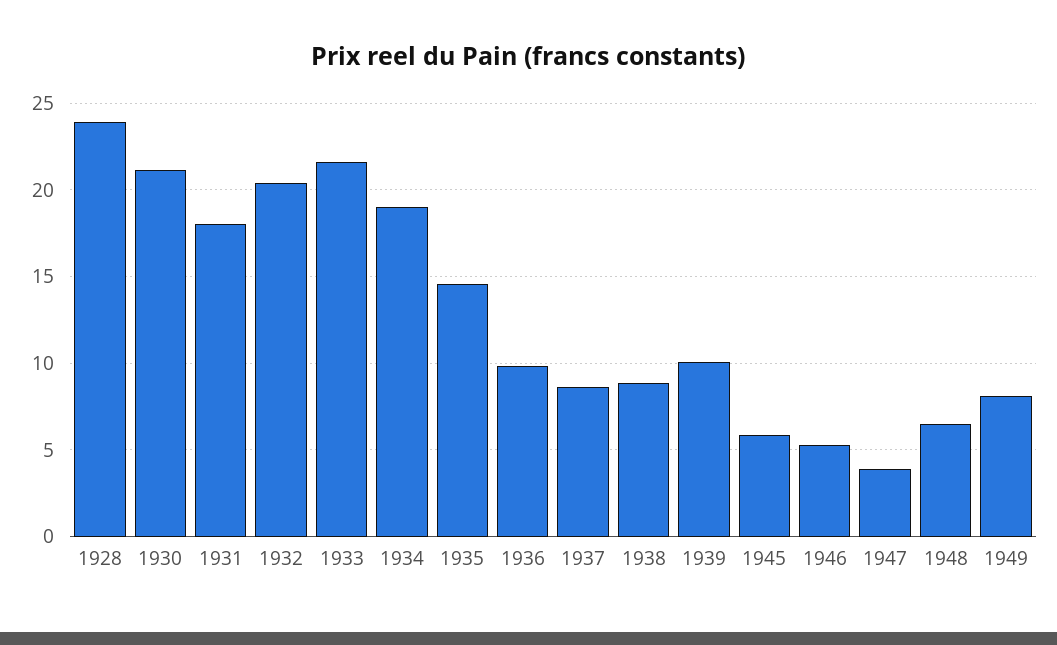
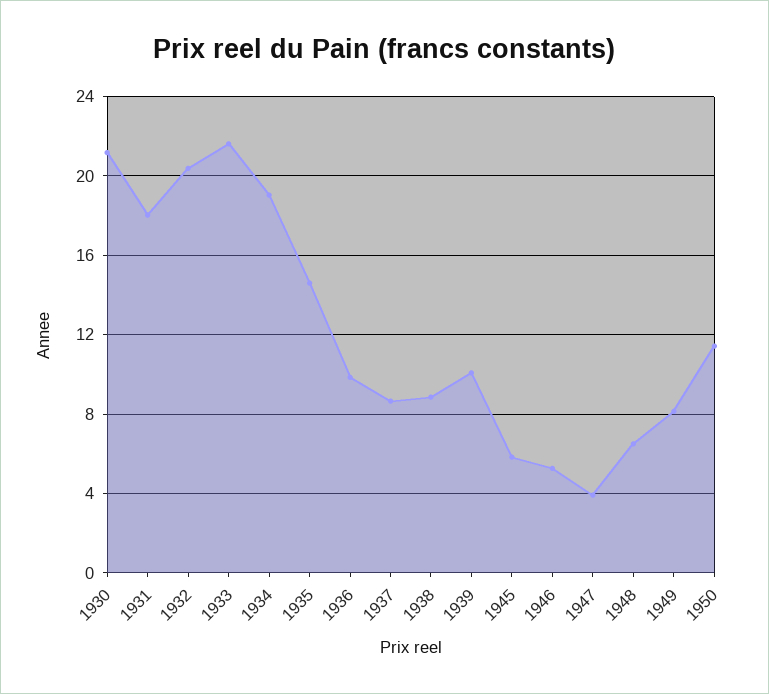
1928: 24 -> none
1950: none -> 11.5

